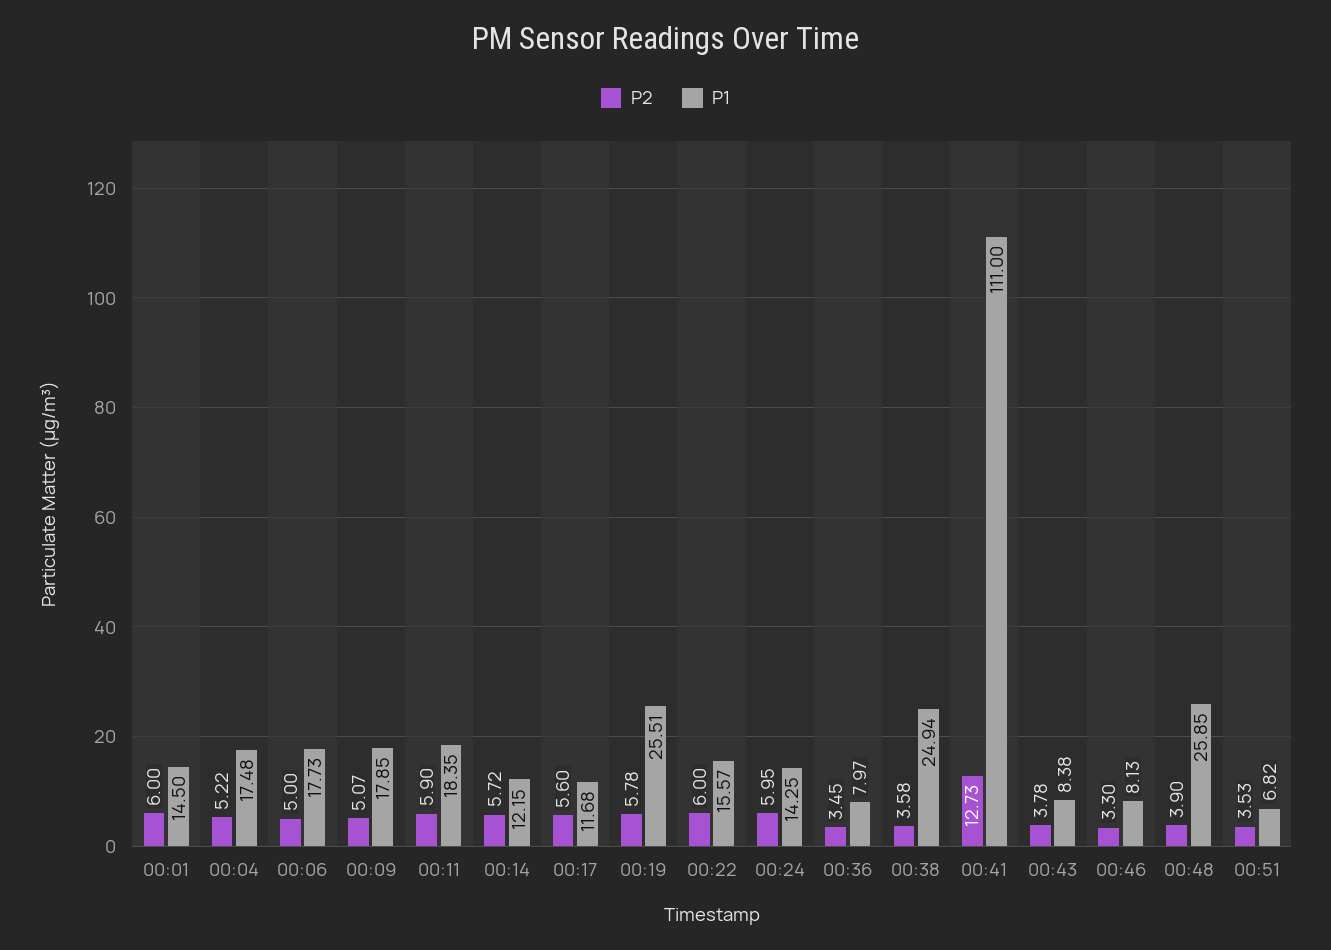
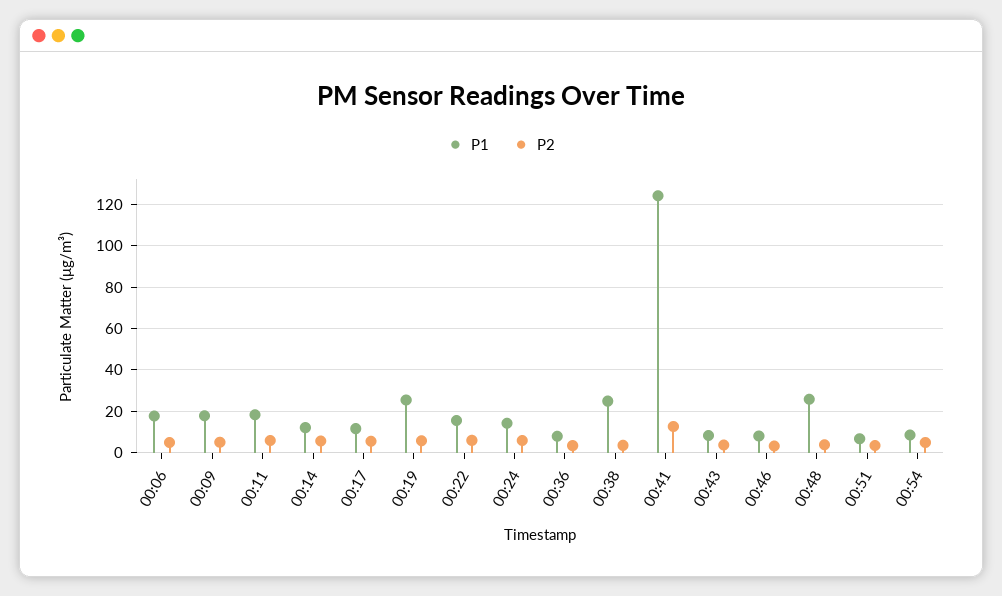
P2, 00:01: 6 -> none
P1, 00:01: 14.5 -> none
P2, 00:04: 5.22 -> none
P1, 00:04: 17.48 -> none
P1, 00:41: 111 -> 125
P1, 00:54: none -> 10
P2, 00:54: none -> 5

